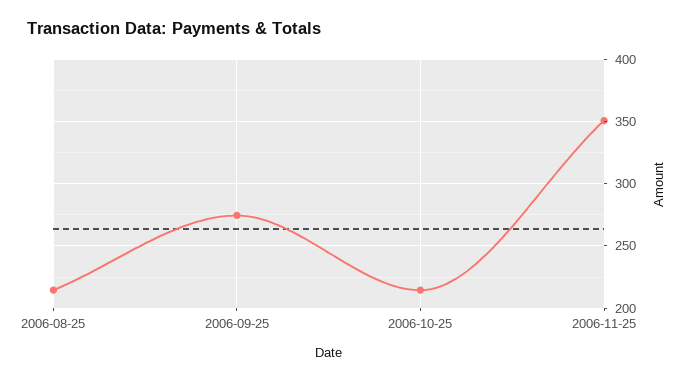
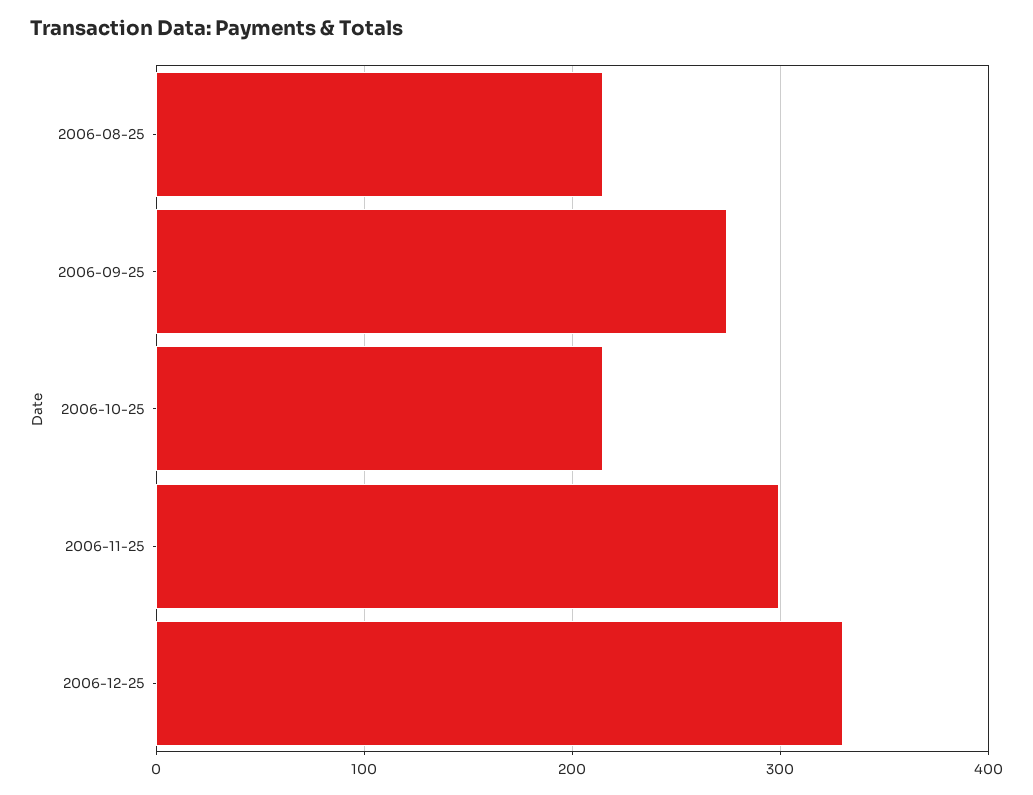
2006-11-25: 350 -> 300
2006-12-25: none -> 330

